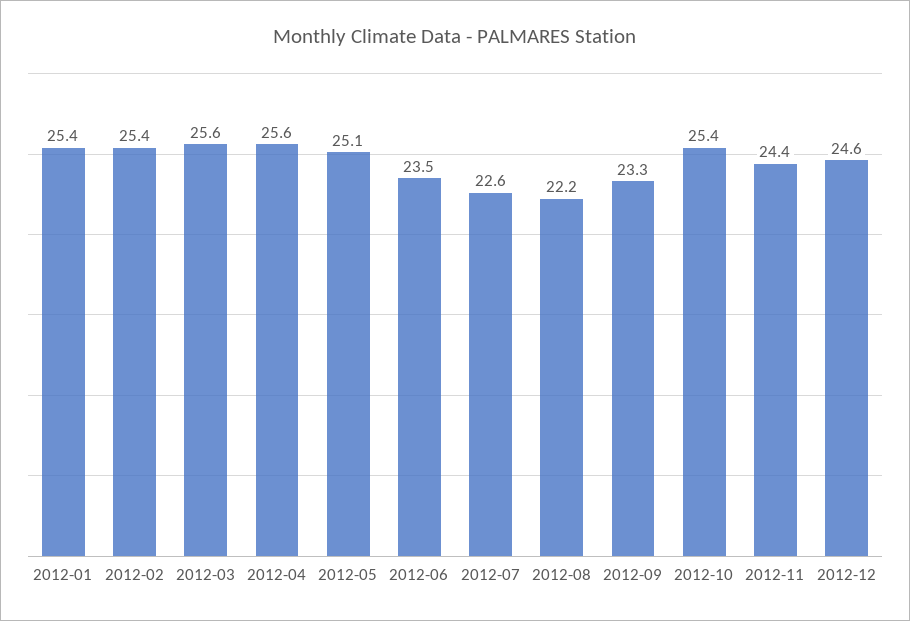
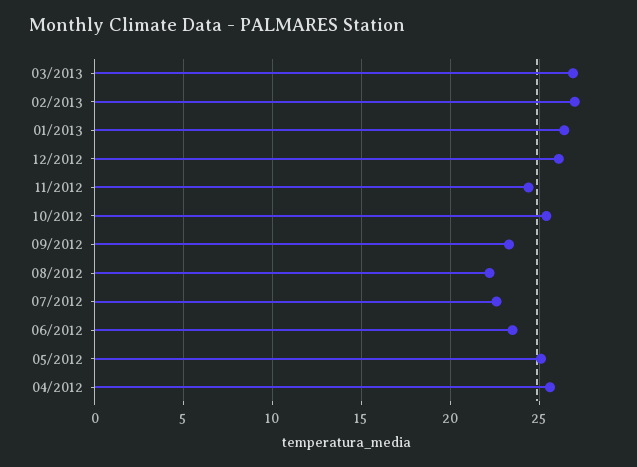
2012-01: 25.4 -> none
2012-02: 25.4 -> none
2012-03: 25.6 -> none
2012-12: 24.6 -> 26
03/2013: none -> 27
02/2013: none -> 27
01/2013: none -> 26.5

